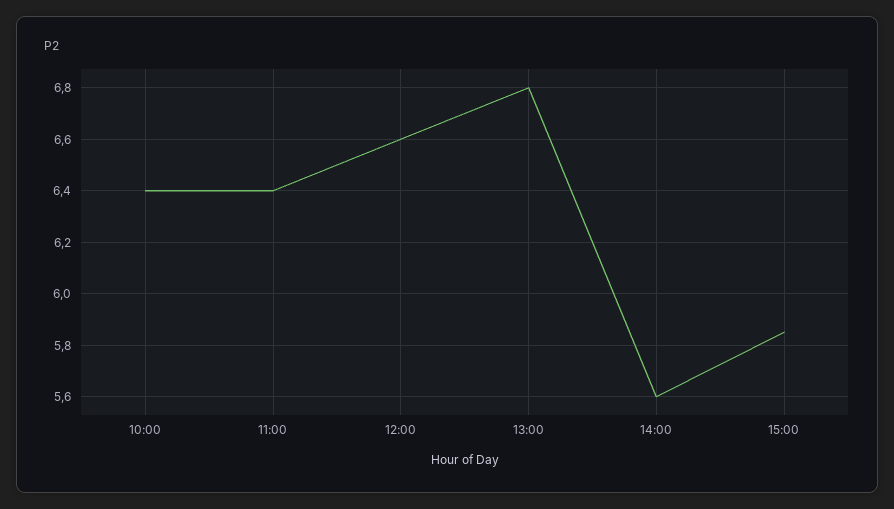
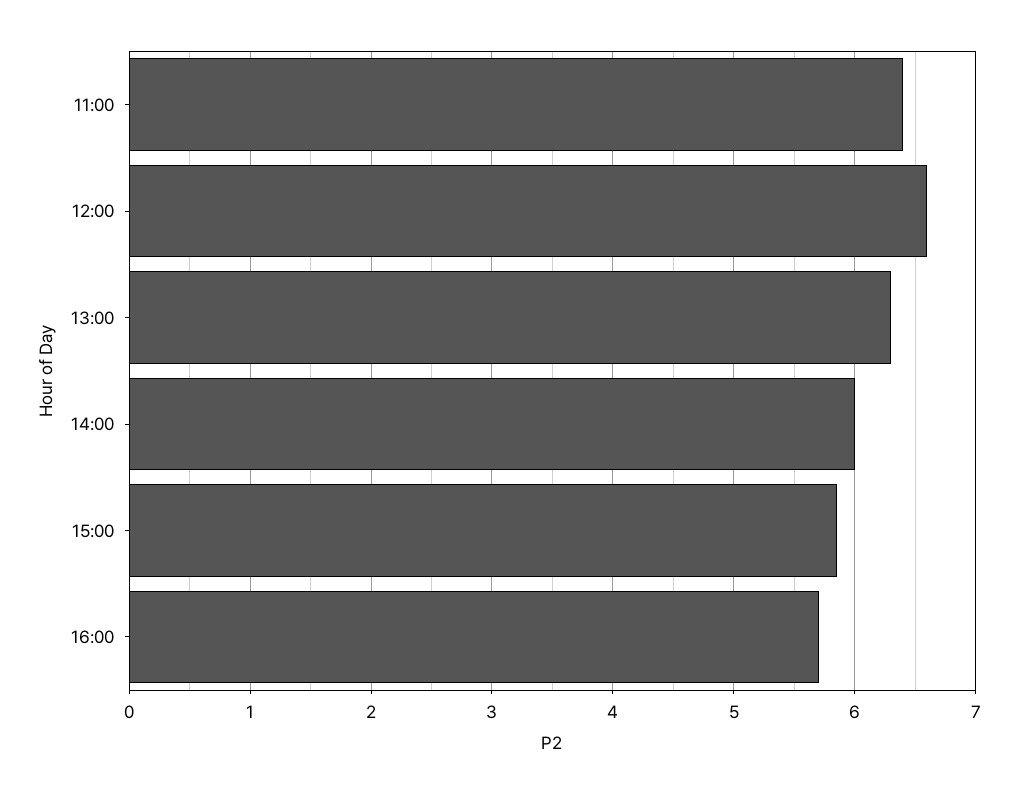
10:00: 6.4 -> none
13:00: 6.8 -> 6.3
14:00: 5.6 -> 6
16:00: none -> 5.7

